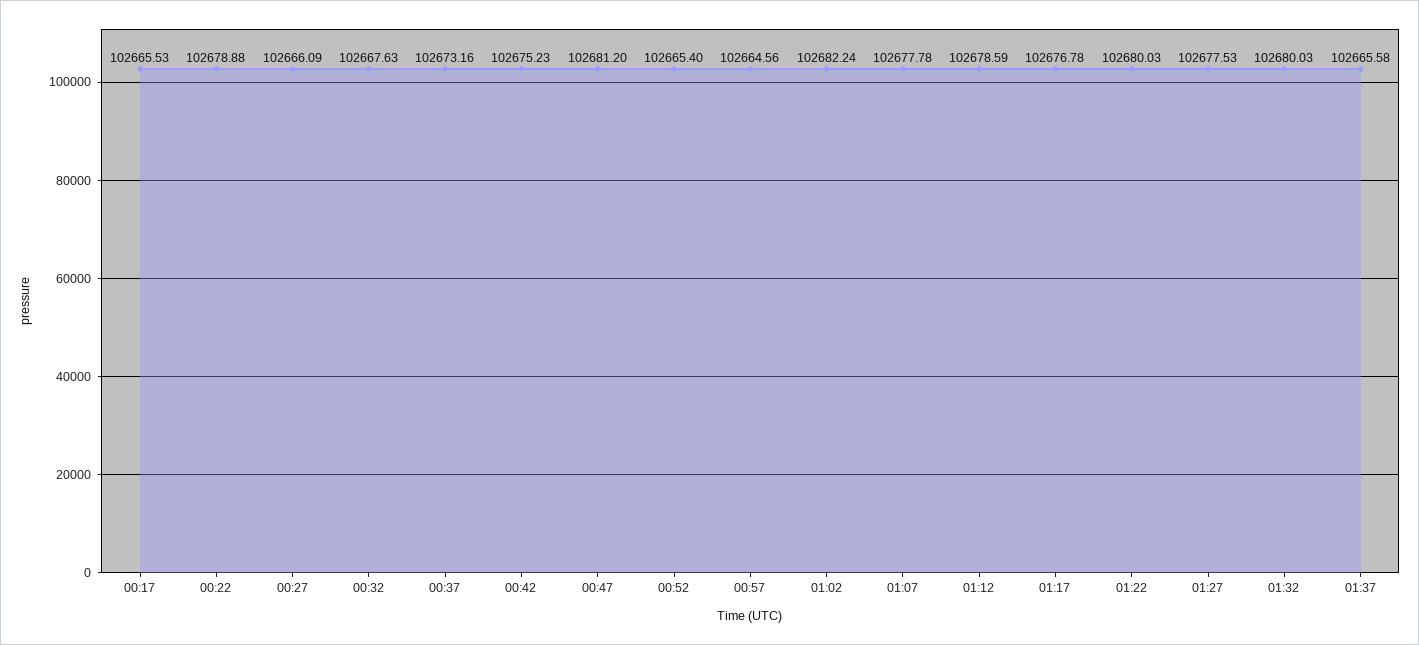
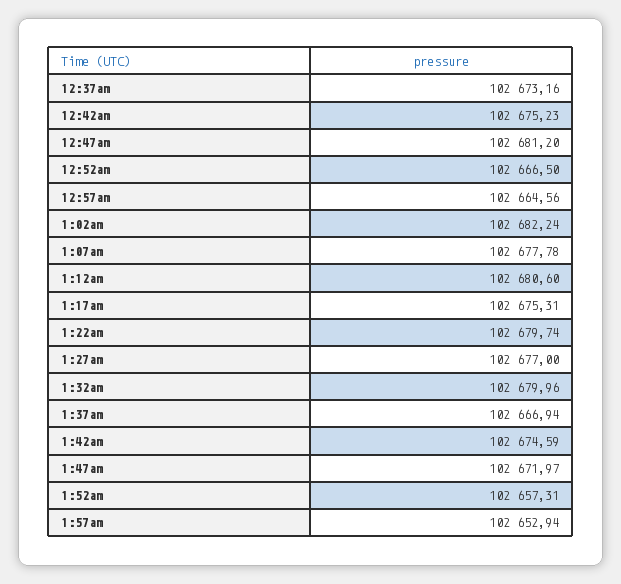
00:17: 102665.53 -> none
00:22: 102678.88 -> none
00:27: 102666.09 -> none
00:32: 102667.63 -> none
00:52: 102665.4 -> 102666.5
01:12: 102678.59 -> 102680.6
01:17: 102676.78 -> 102675.31
01:22: 102680.03 -> 102679.74
01:27: 102677.53 -> 102677
01:32: 102680.03 -> 102679.96
01:37: 102665.58 -> 102666.94
1:42am: none -> 102674.59
1:47am: none -> 102671.97
1:52am: none -> 102657.31
1:57am: none -> 102652.94

